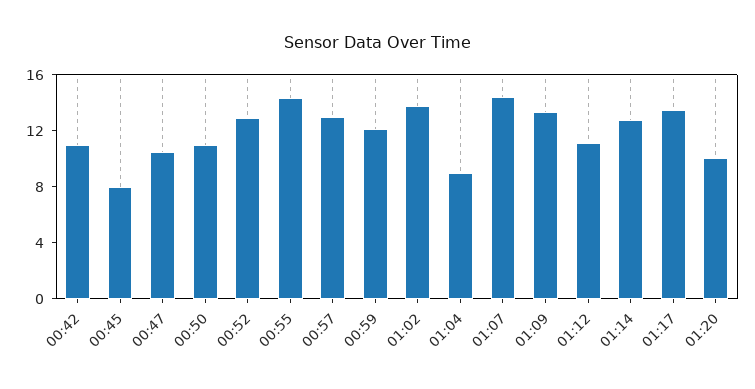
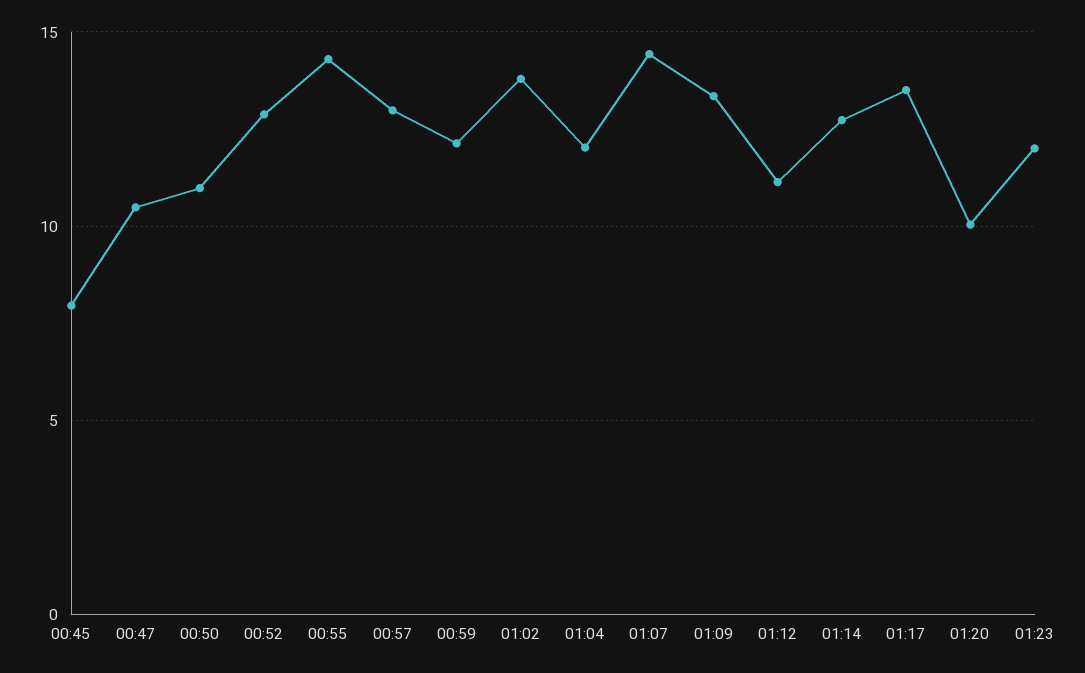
00:42: 11 -> none
01:04: 9 -> 12
01:23: none -> 12

